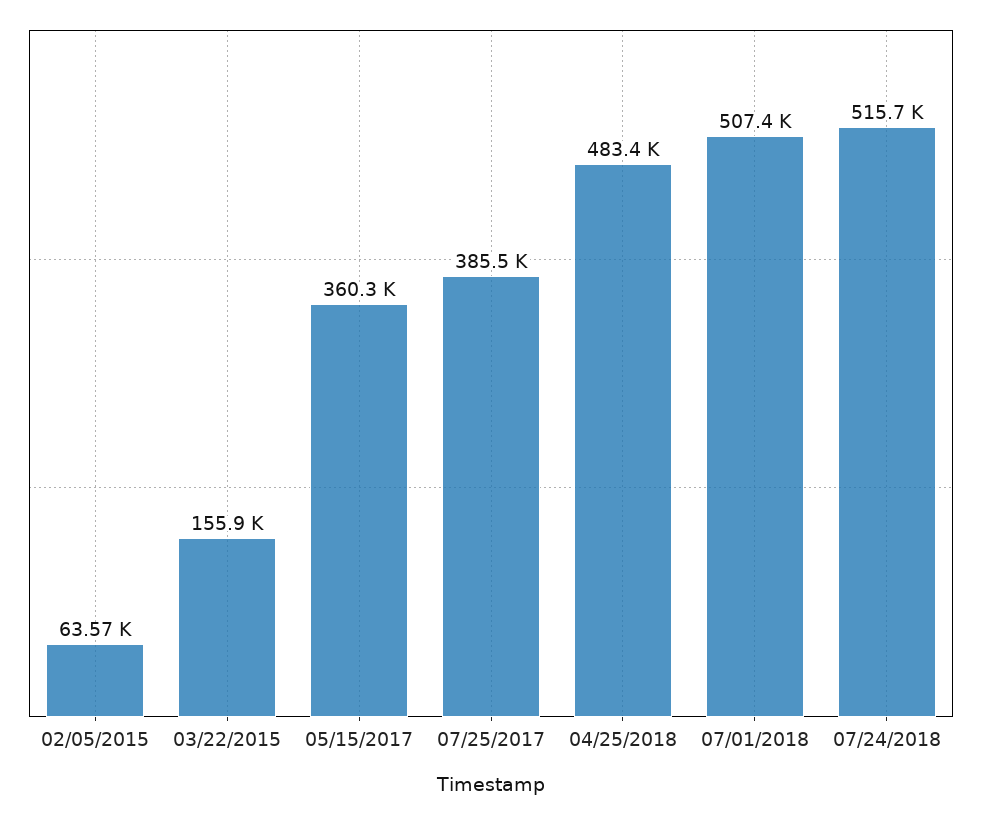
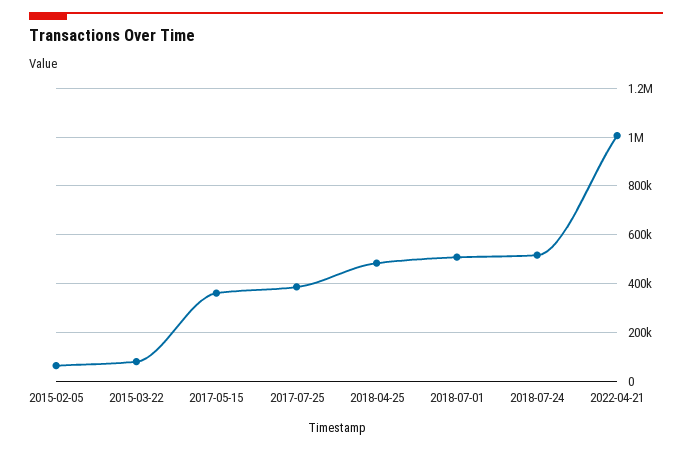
03/22/2015: 155900 -> 75000
2022-04-21: none -> 1000000

